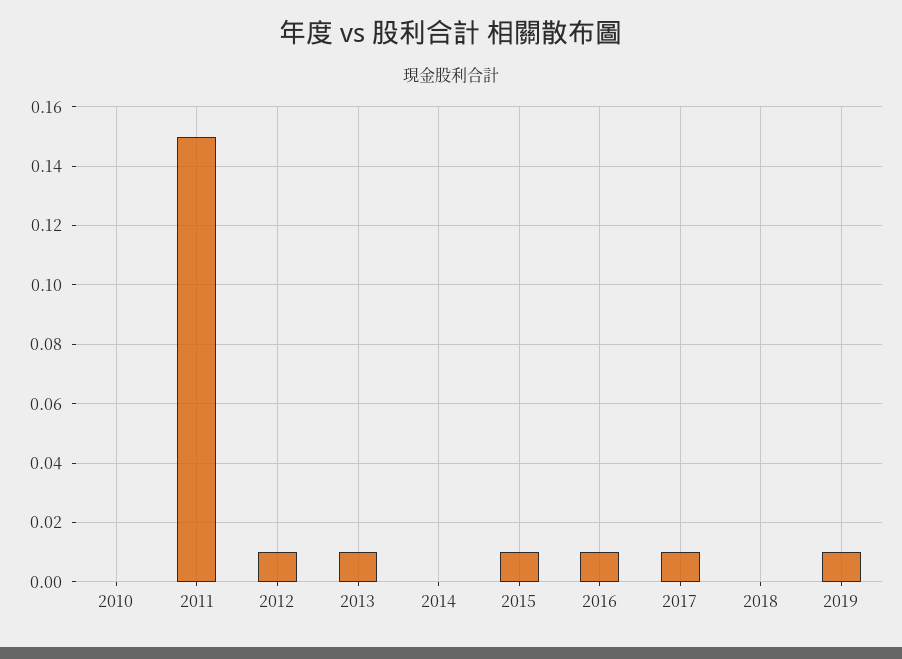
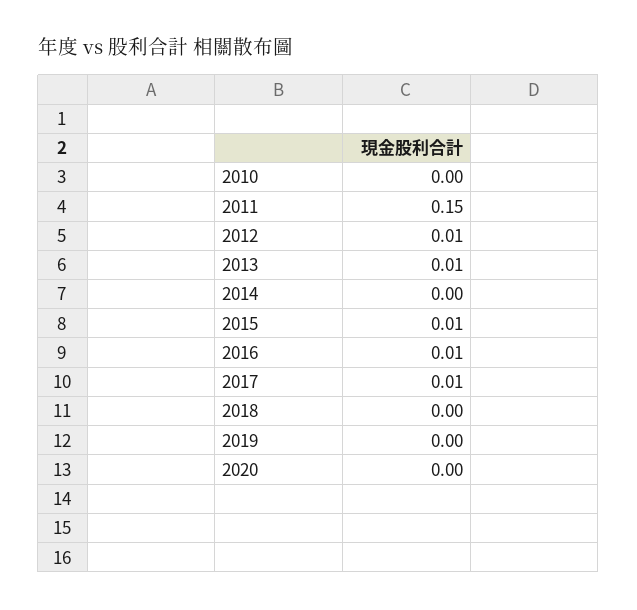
2019: 0.01 -> 0
2020: none -> 0

